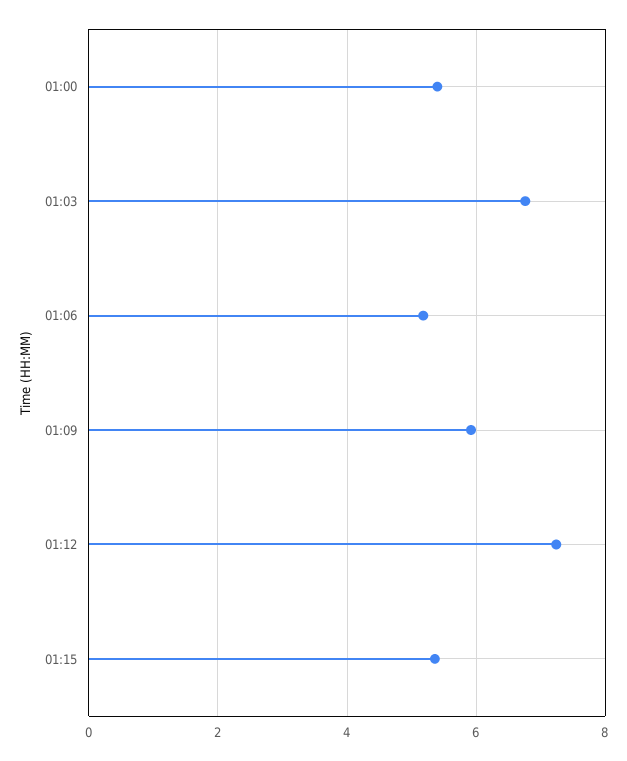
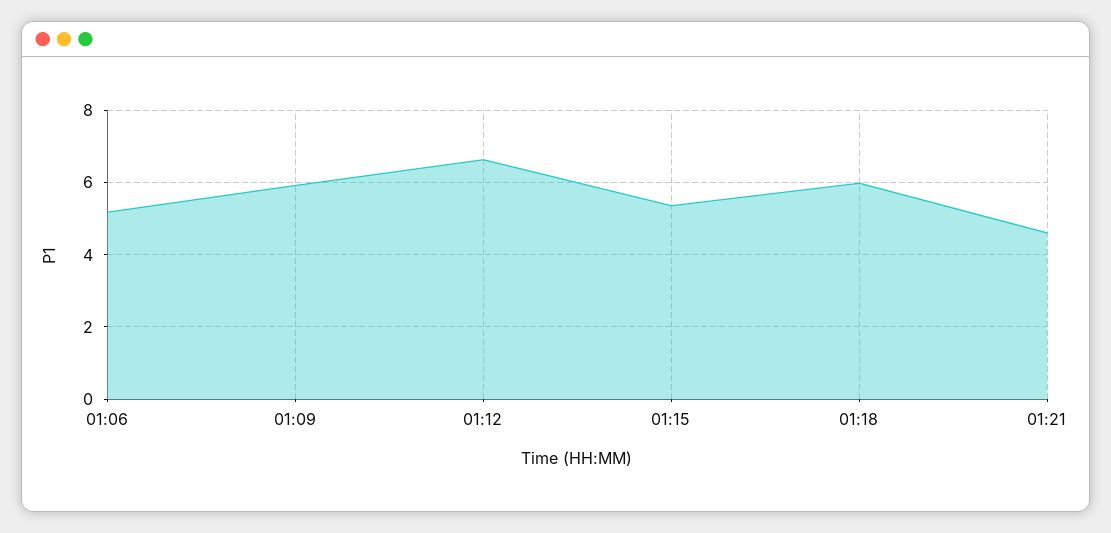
01:00: 5.4 -> none
01:03: 6.8 -> none
01:12: 7.2 -> 6.6
01:18: none -> 6
01:21: none -> 4.6

